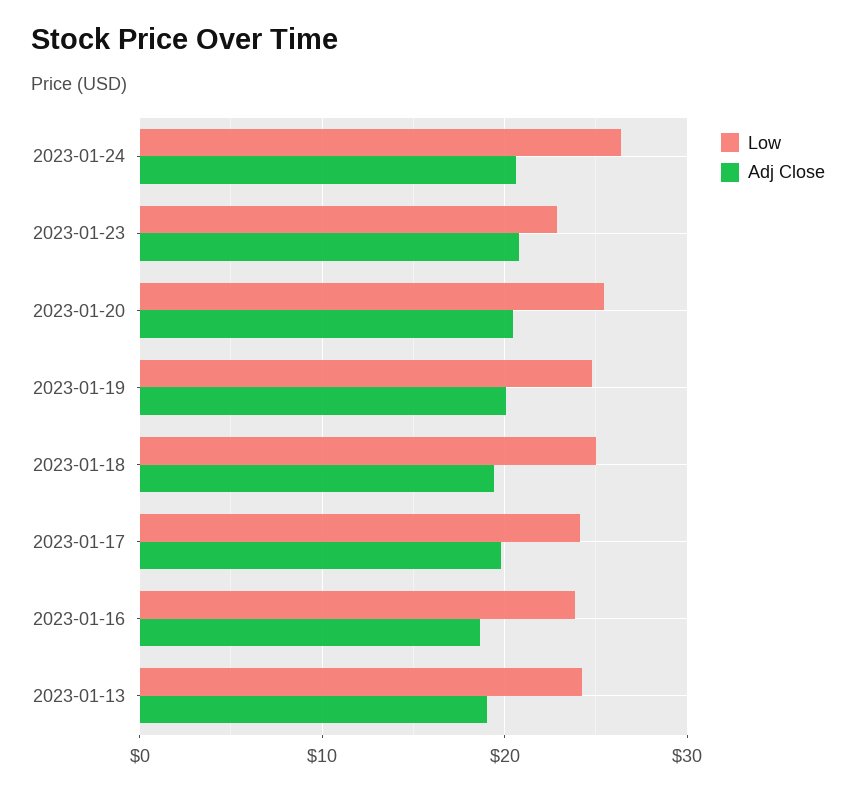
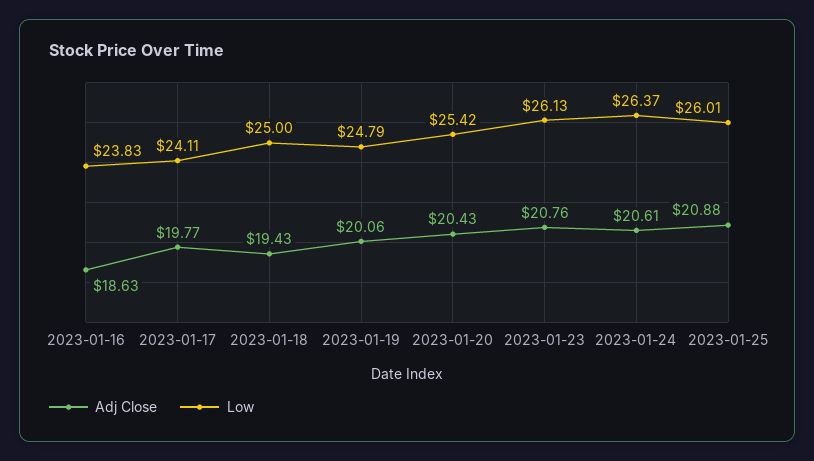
Low, 2023-01-23: 23 -> 26.13
Low, 2023-01-13: 24 -> none
Adj Close, 2023-01-13: 19 -> none
Adj Close, 2023-01-25: none -> 20.88
Low, 2023-01-25: none -> 26.01

